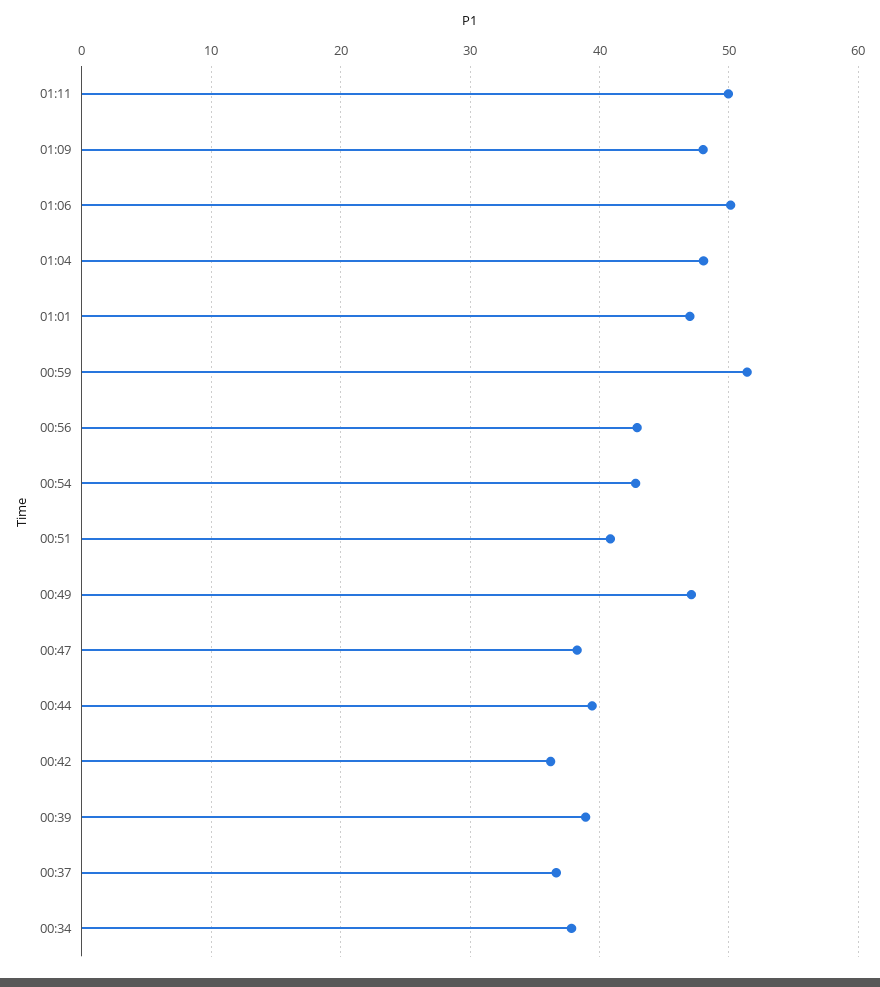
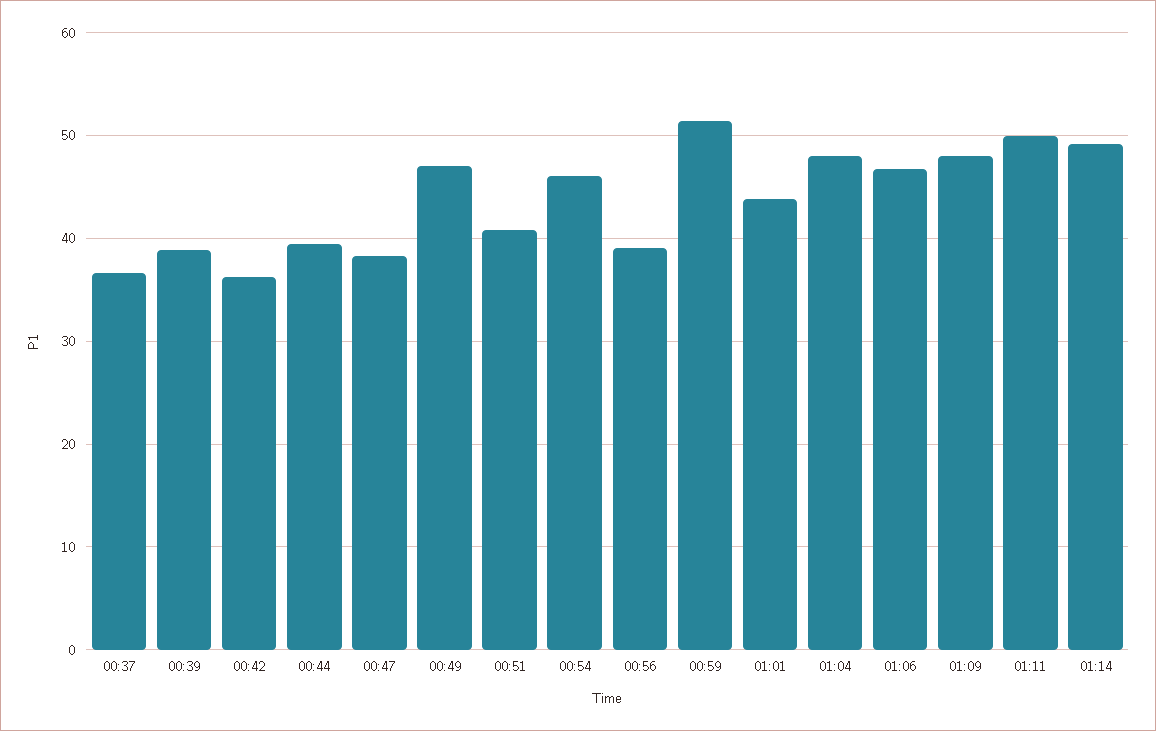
01:06: 50 -> 47
01:01: 47 -> 44
00:56: 43 -> 39
00:54: 43 -> 46
00:34: 38 -> none
01:14: none -> 49

